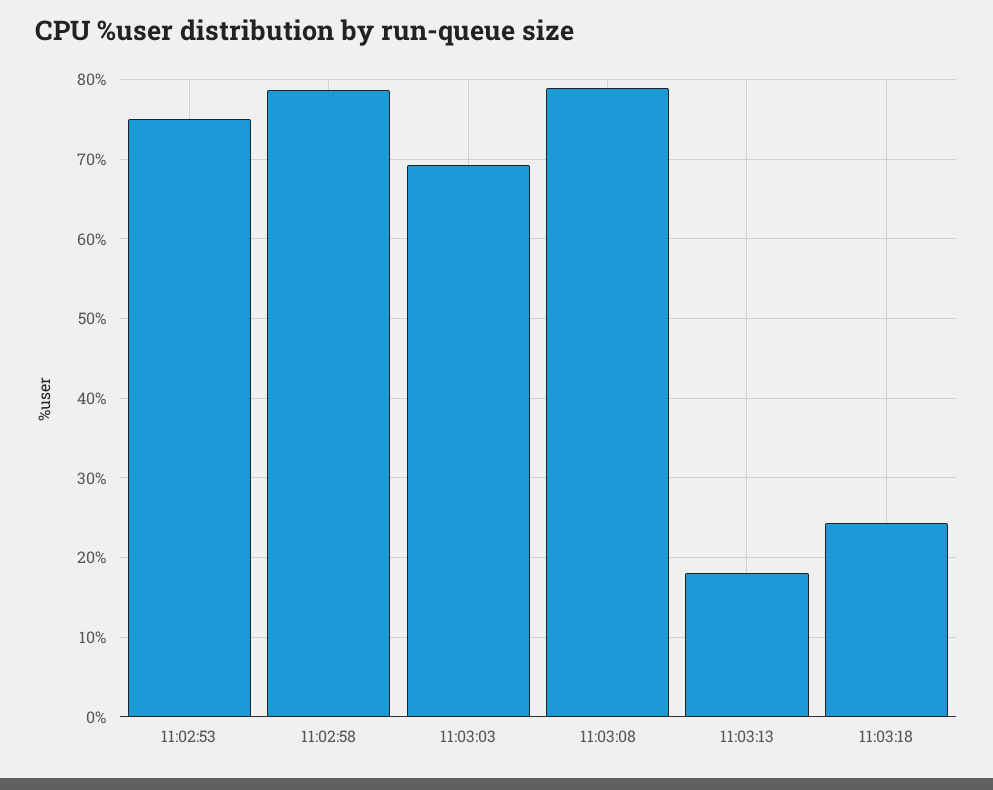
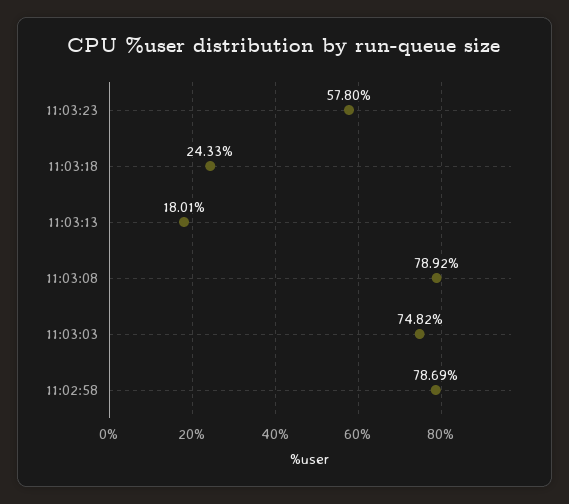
11:02:53: 75 -> none
11:03:03: 69 -> 74.82
11:03:23: none -> 57.8

